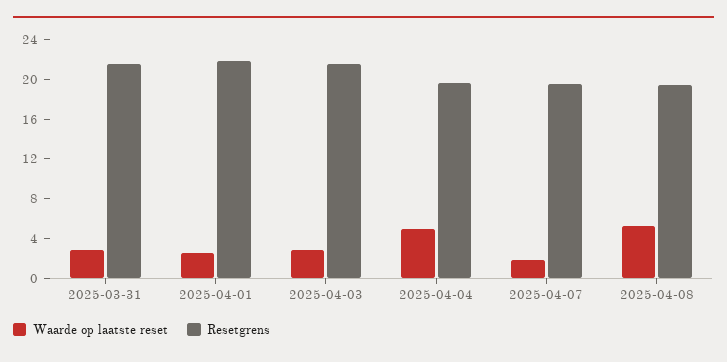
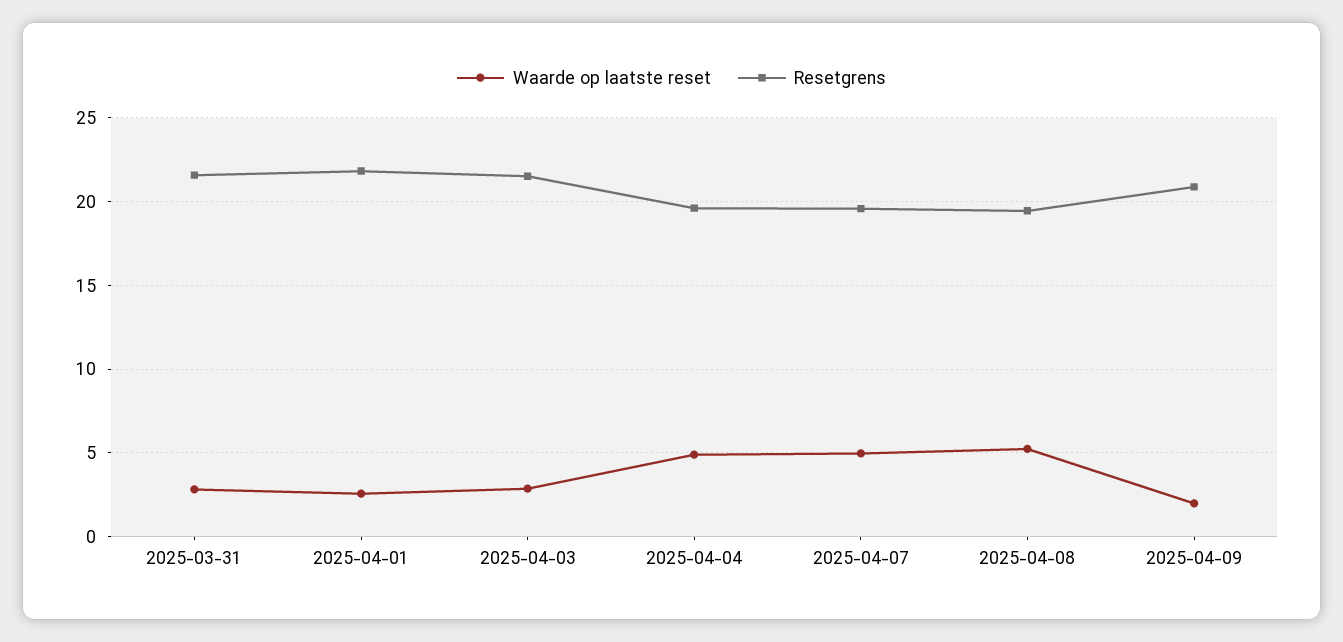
Waarde op laatste reset, 2025-04-07: 2 -> 5
Waarde op laatste reset, 2025-04-09: none -> 2
Resetgrens, 2025-04-09: none -> 21

